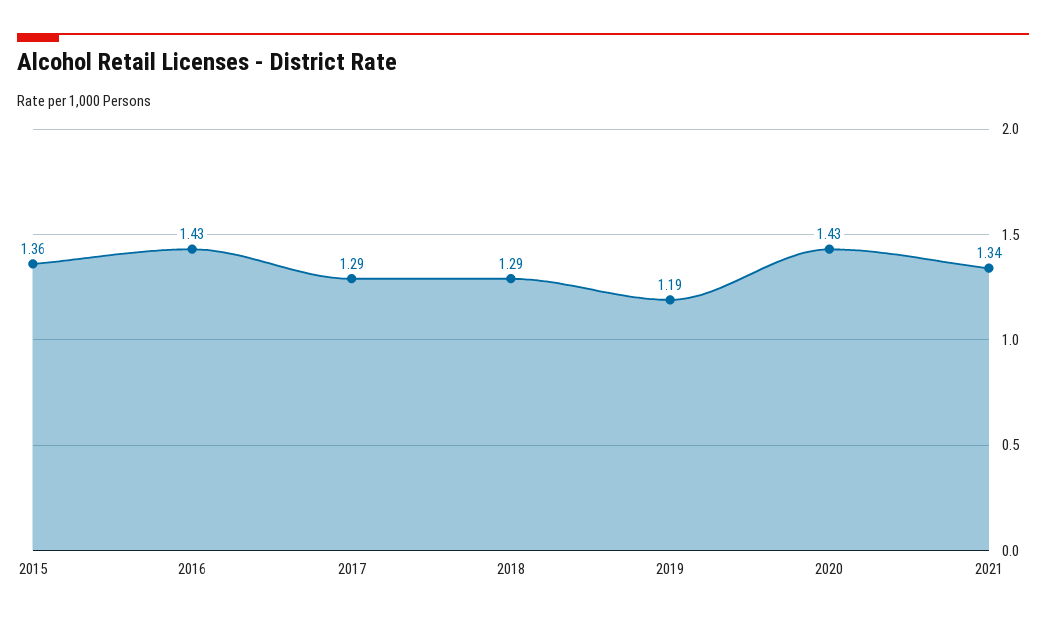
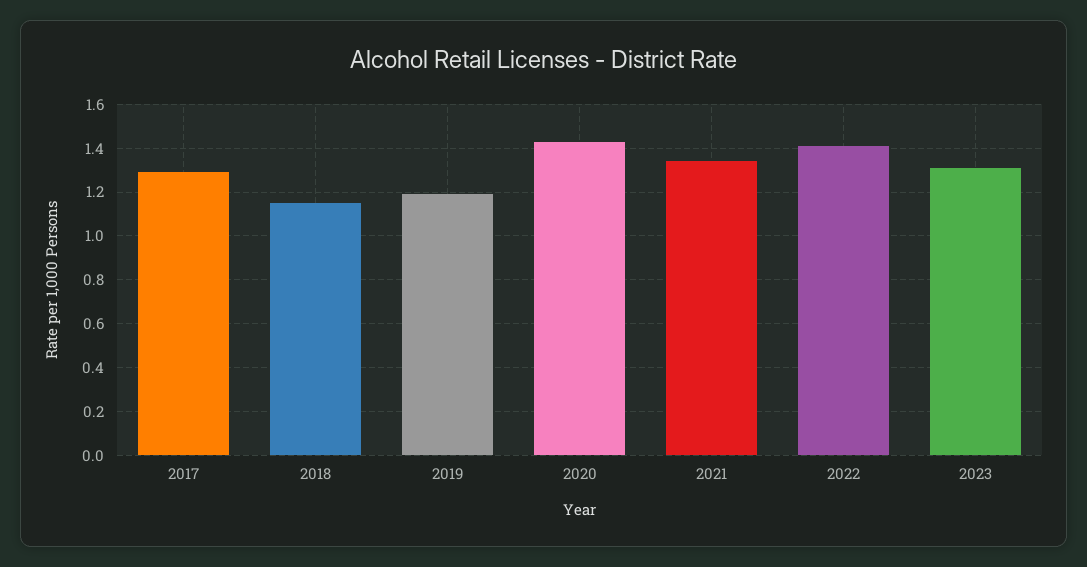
2015: 1.36 -> none
2016: 1.43 -> none
2018: 1.29 -> 1.15
2022: none -> 1.4
2023: none -> 1.3

